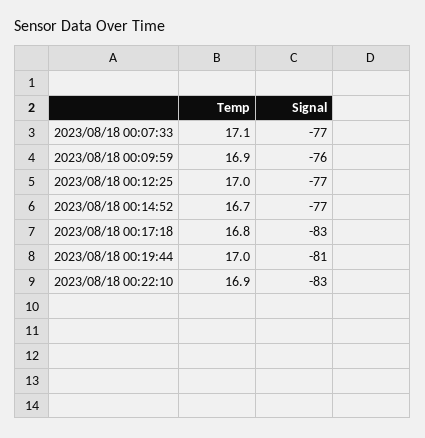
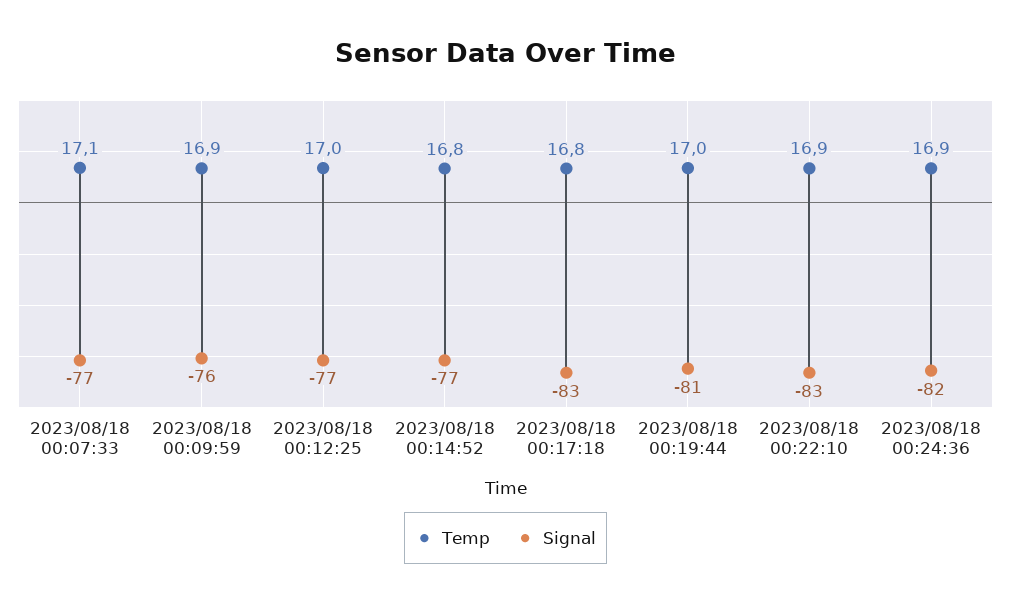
Temp, 2023/08/18 00:14:52: 16.7 -> 16.8
Temp, 2023/08/18 00:24:36: none -> 16.9
Signal, 2023/08/18 00:24:36: none -> -82

